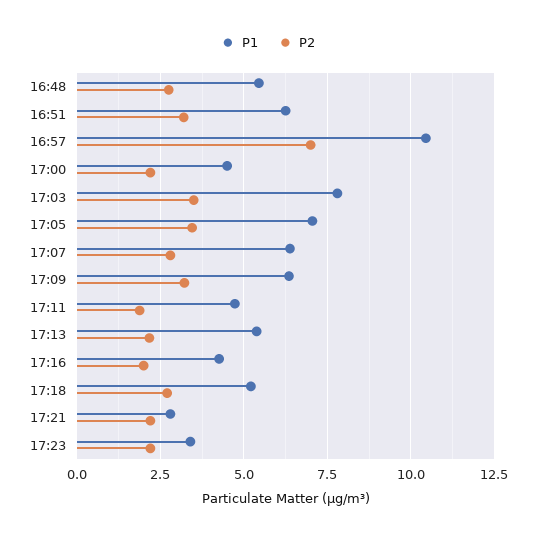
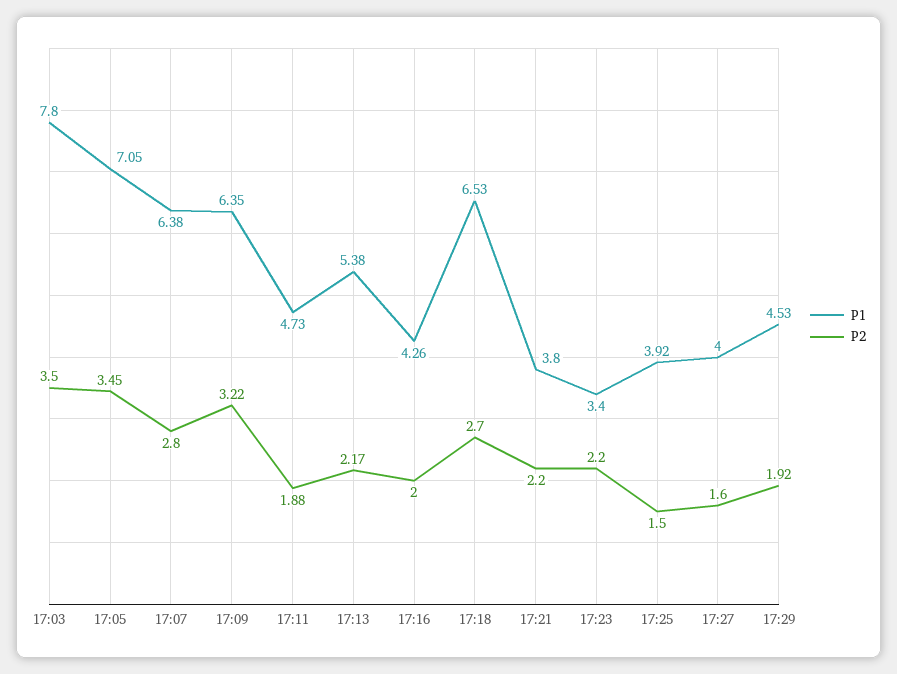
P1, 16:48: 5.5 -> none
P2, 16:48: 2.75 -> none
P1, 16:51: 6.25 -> none
P2, 16:51: 3.25 -> none
P1, 16:57: 10.5 -> none
P2, 16:57: 7 -> none
P1, 17:00: 4.5 -> none
P2, 17:00: 2.25 -> none
P1, 17:18: 5.25 -> 6.53
P1, 17:21: 2.75 -> 3.8
P1, 17:25: none -> 3.92
P2, 17:25: none -> 1.5
P1, 17:27: none -> 4
P2, 17:27: none -> 1.6
P1, 17:29: none -> 4.53
P2, 17:29: none -> 1.92

